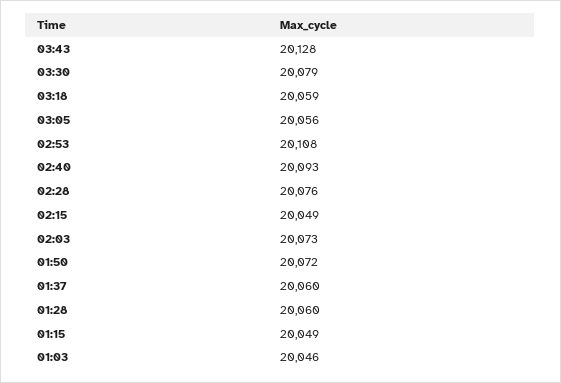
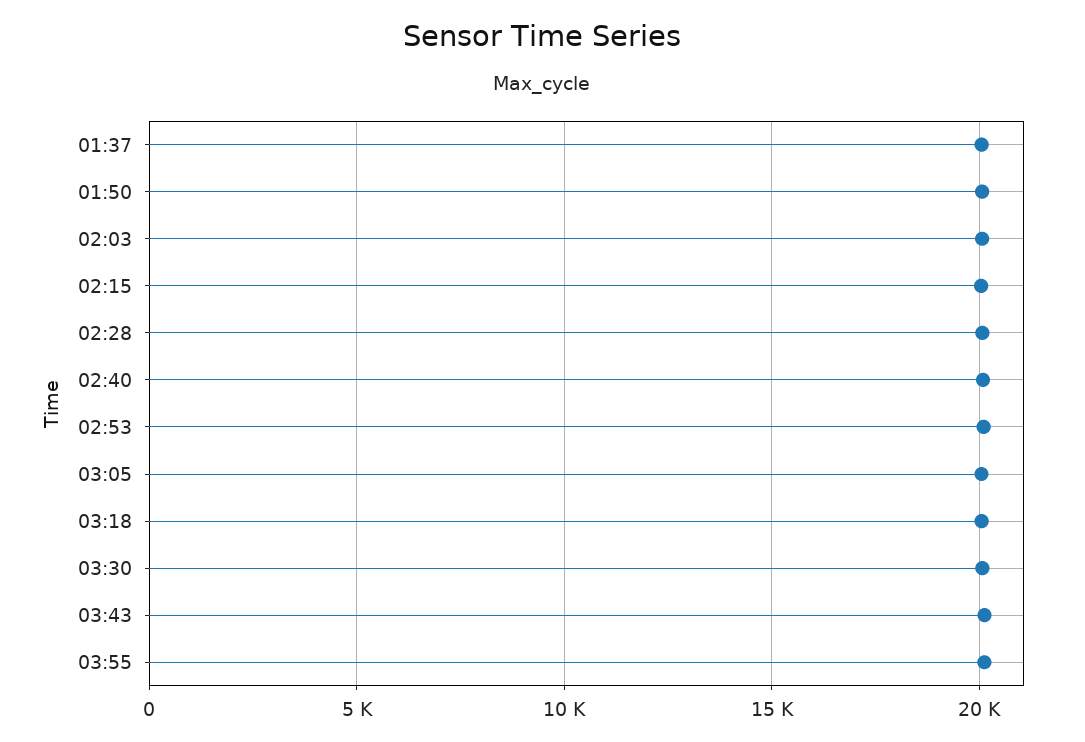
01:28: 20060 -> none
01:15: 20049 -> none
01:03: 20046 -> none
03:55: none -> 20000

